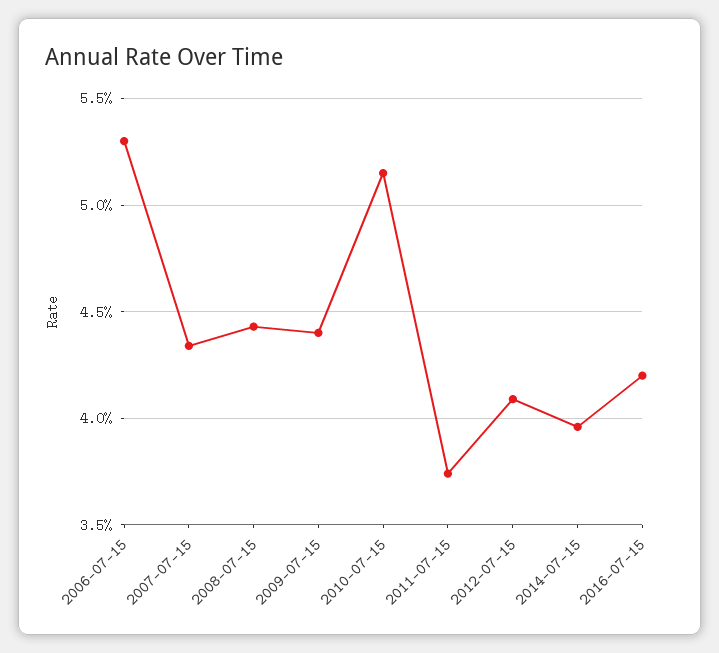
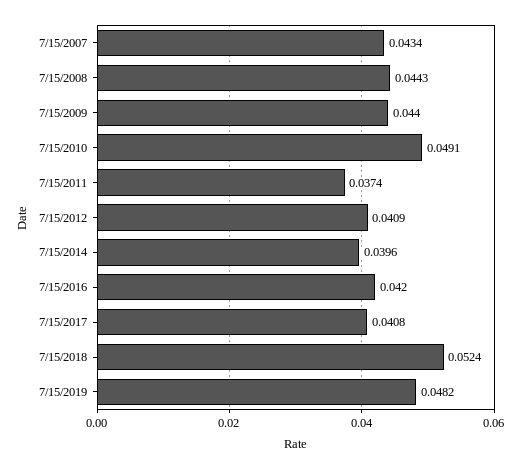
2006-07-15: 0.053 -> none
2010-07-15: 0.0515 -> 0.0491
7/15/2017: none -> 0.0408
7/15/2018: none -> 0.0524
7/15/2019: none -> 0.0482

